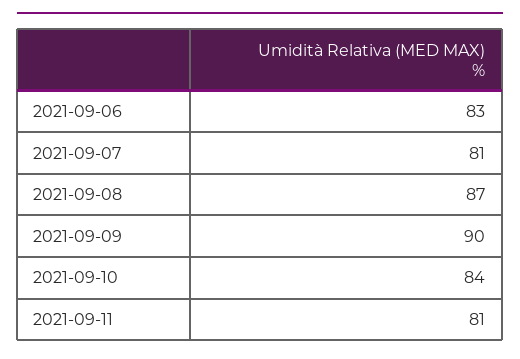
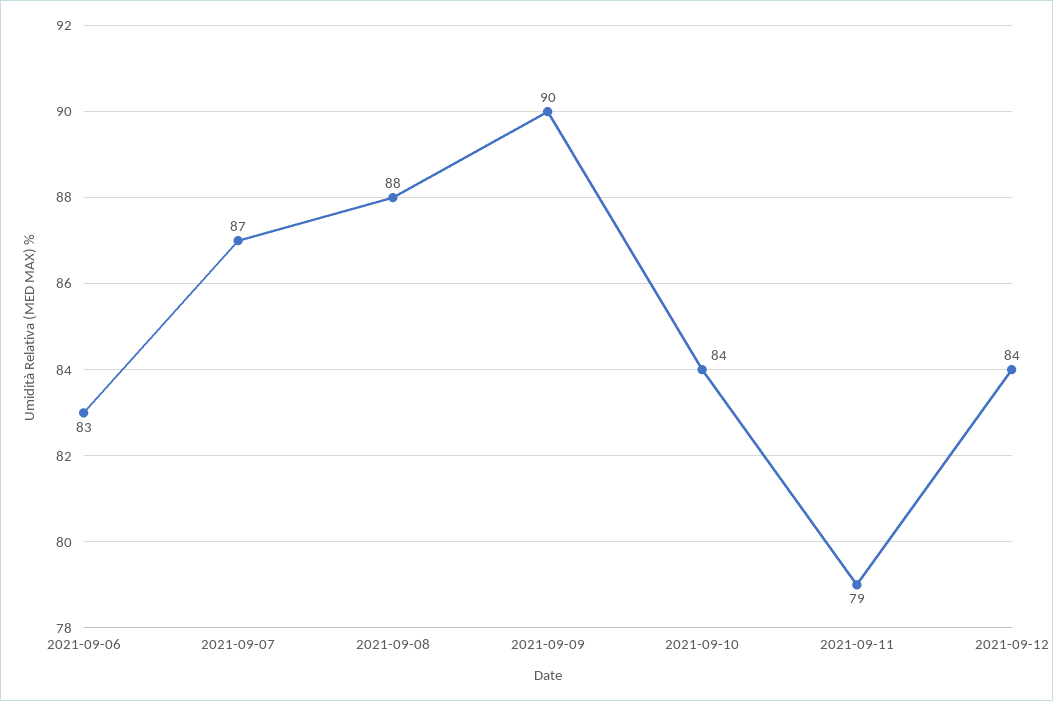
2021-09-07: 81 -> 87
2021-09-08: 87 -> 88
2021-09-11: 81 -> 79
2021-09-12: none -> 84

